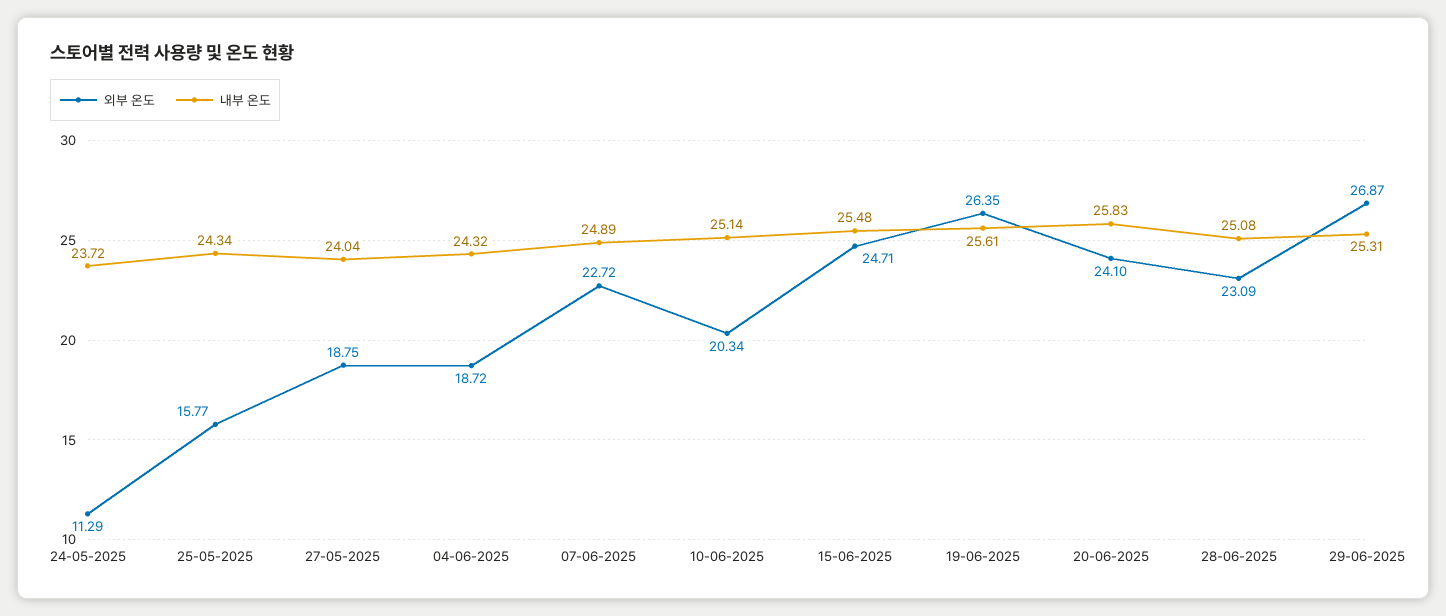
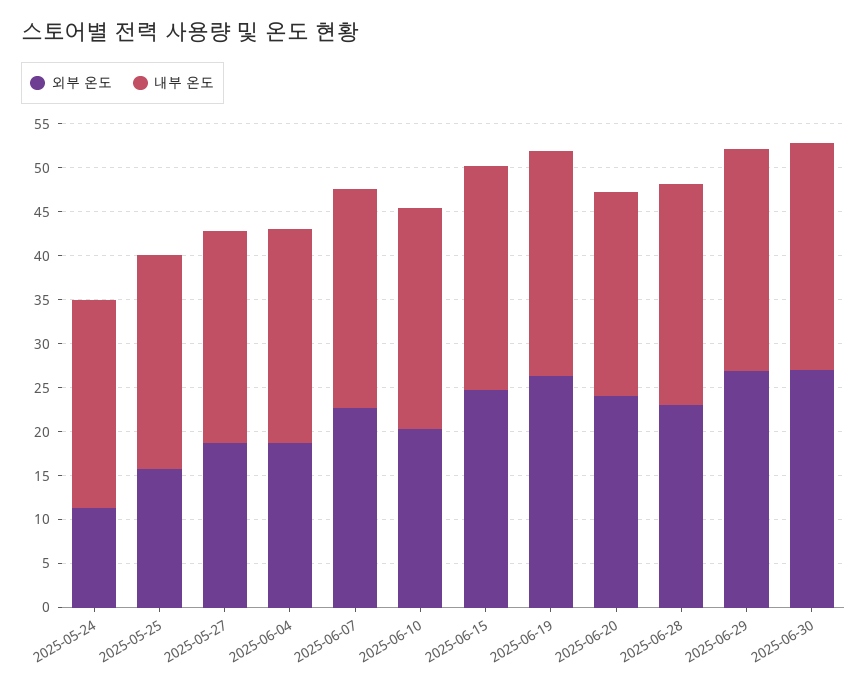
내부 온도, 20-06-2025: 25.83 -> 23
외부 온도, 2025-06-30: none -> 27
내부 온도, 2025-06-30: none -> 26

